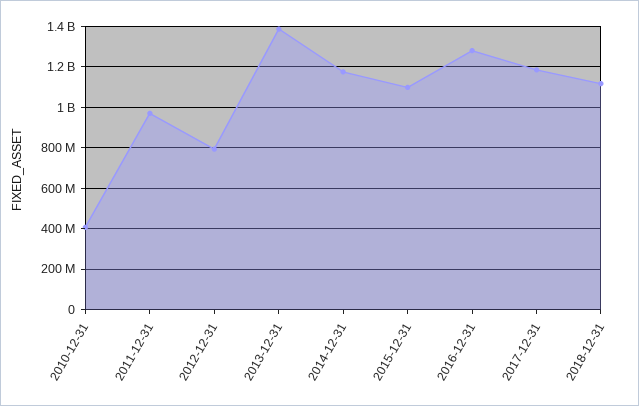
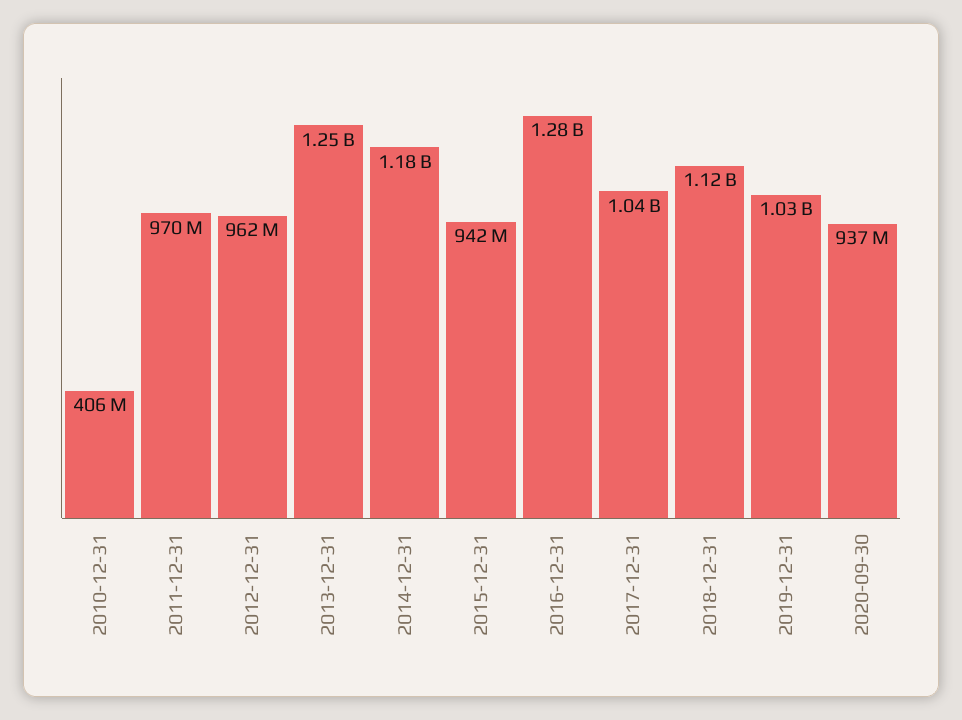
2012-12-31: 800000000 -> 962000000
2013-12-31: 1400000000 -> 1250000000
2015-12-31: 1100000000 -> 942000000
2017-12-31: 1200000000 -> 1040000000
2019-12-31: none -> 1030000000
2020-09-30: none -> 937000000

